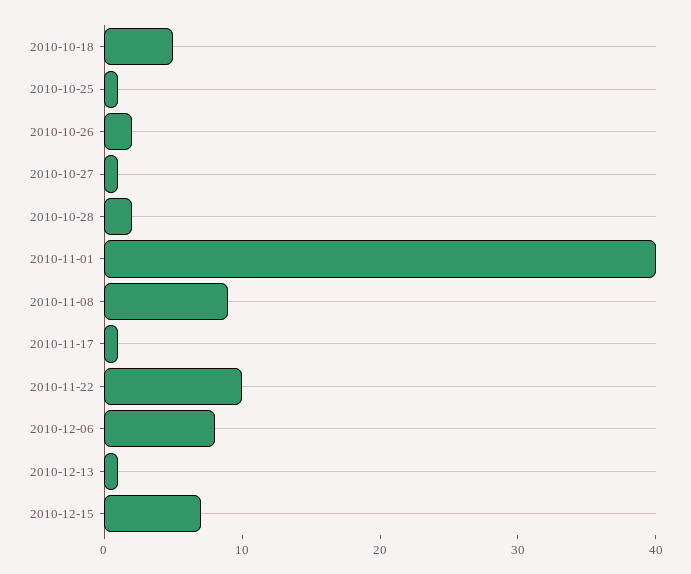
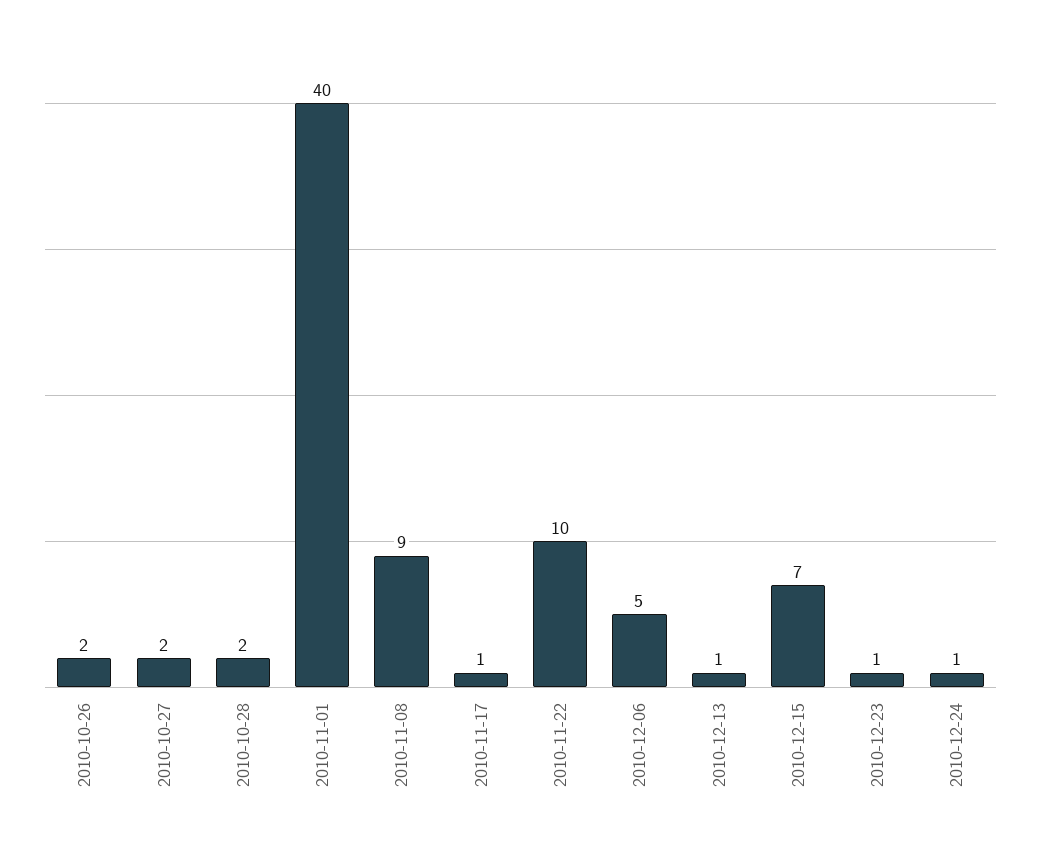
2010-10-18: 5 -> none
2010-10-25: 1 -> none
2010-10-27: 1 -> 2
2010-12-06: 8 -> 5
2010-12-23: none -> 1
2010-12-24: none -> 1

